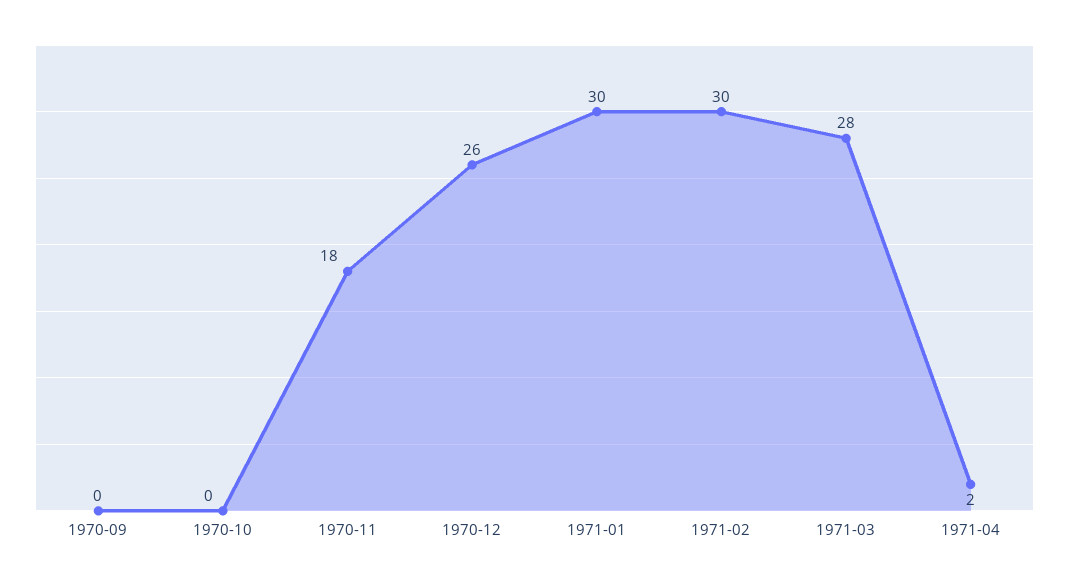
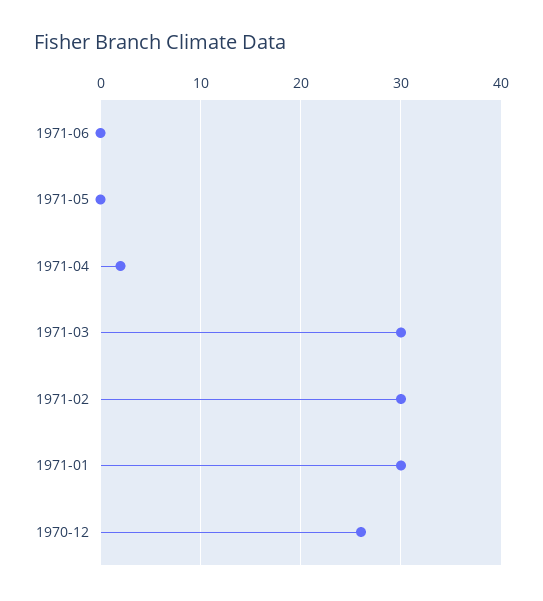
1970-09: 0 -> none
1970-10: 0 -> none
1970-11: 18 -> none
1971-03: 28 -> 30
1971-06: none -> 0
1971-05: none -> 0

